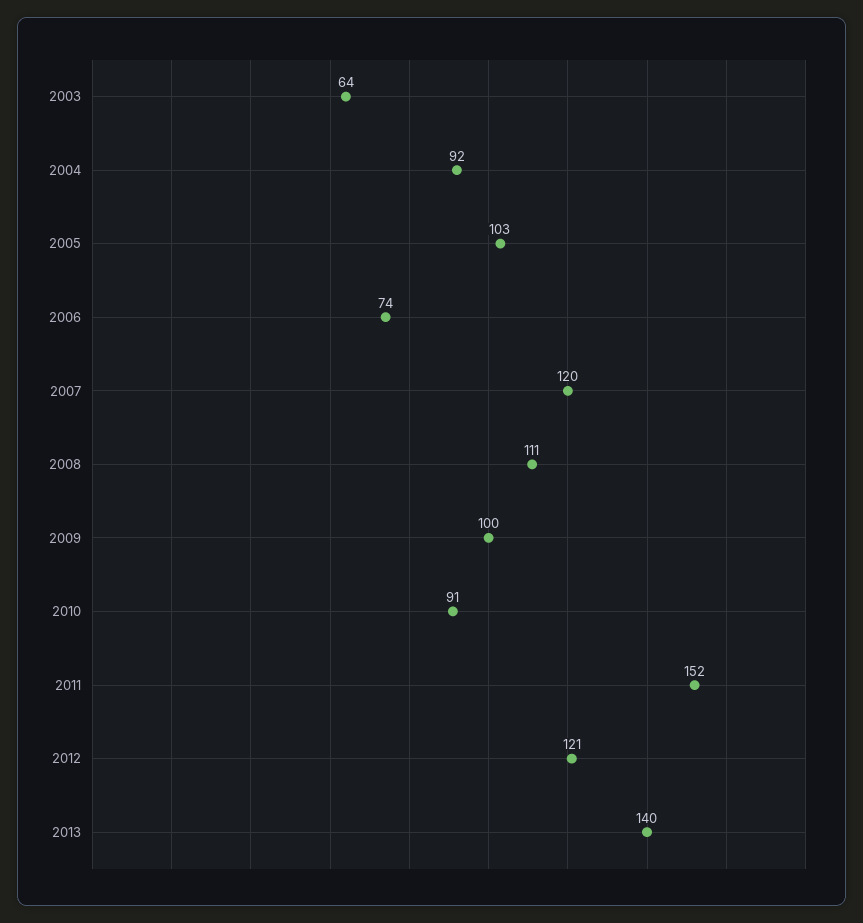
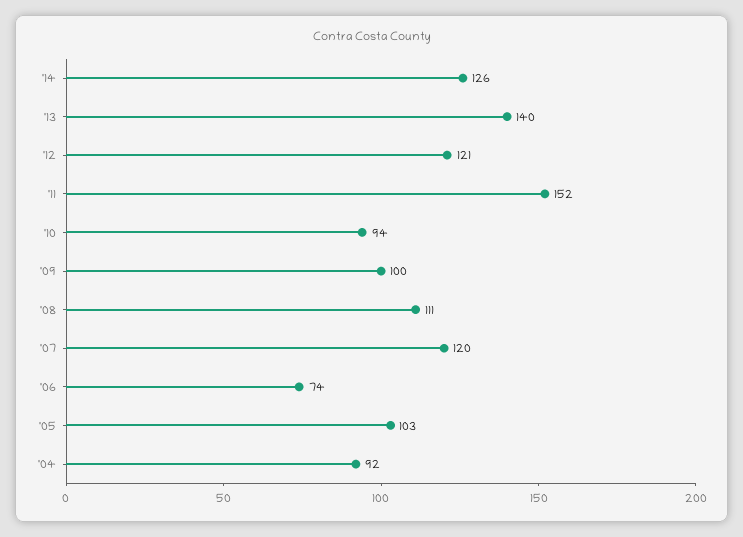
2003: 64 -> none
2010: 91 -> 94
'14: none -> 126

